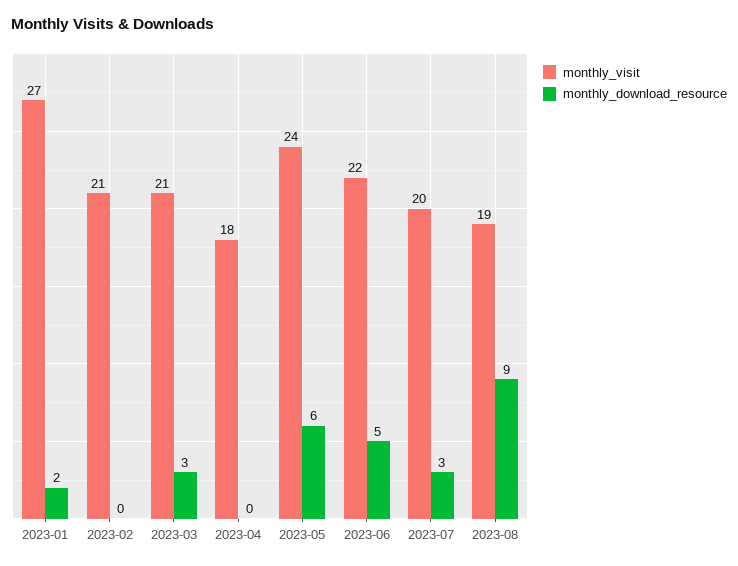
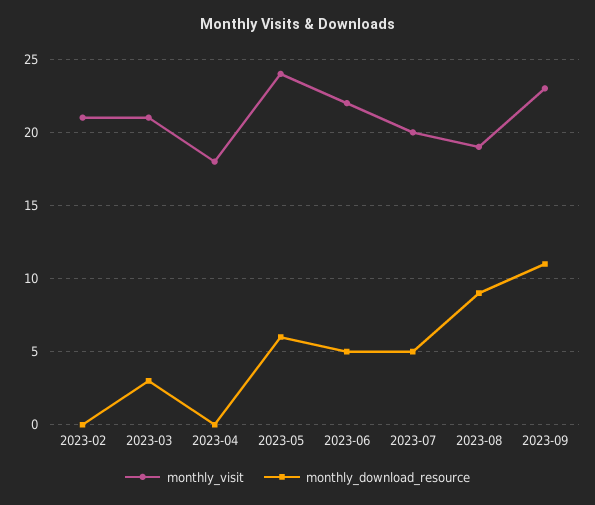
monthly_visit, 2023-01: 27 -> none
monthly_download_resource, 2023-01: 2 -> none
monthly_download_resource, 2023-07: 3 -> 5
monthly_visit, 2023-09: none -> 23
monthly_download_resource, 2023-09: none -> 11

